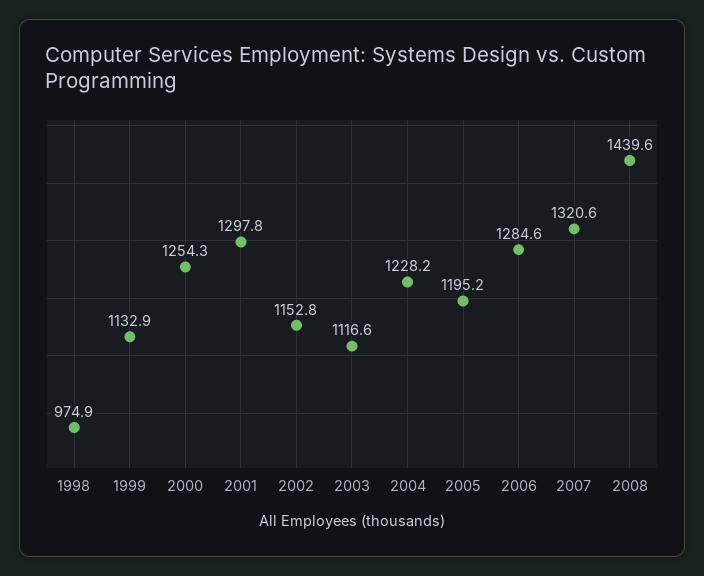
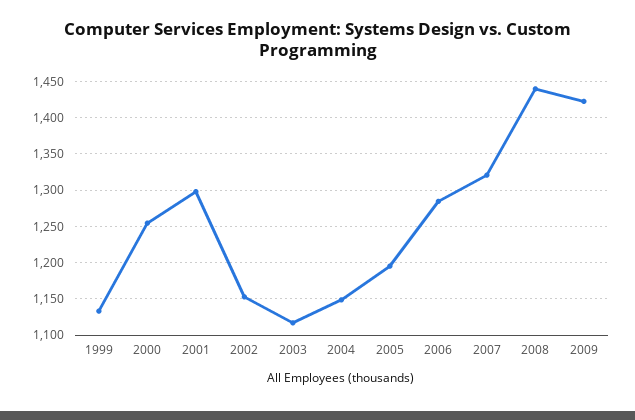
1998: 974.9 -> none
2004: 1228.2 -> 1150
2009: none -> 1420

